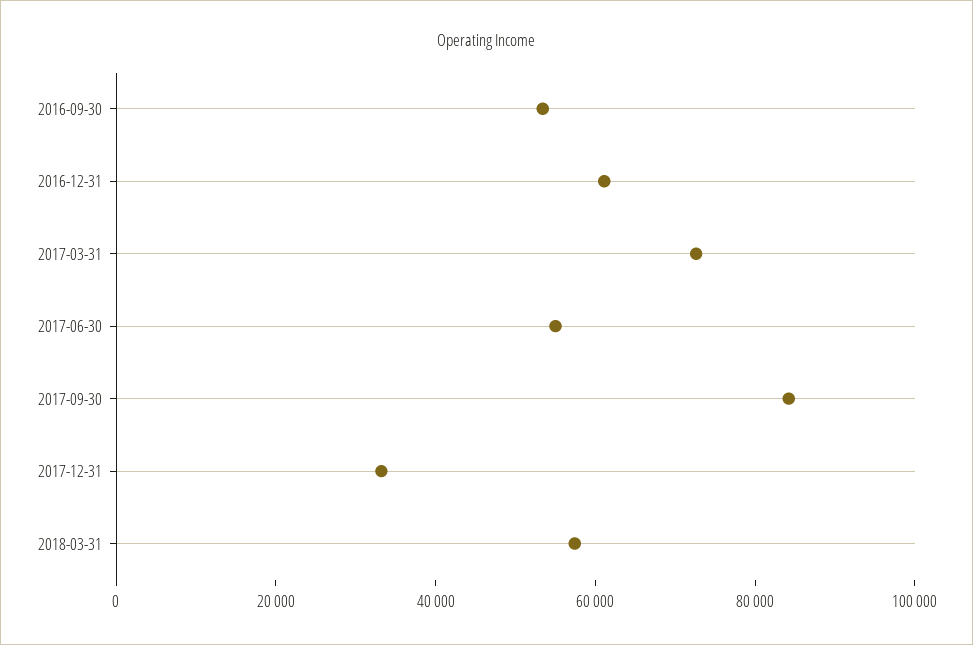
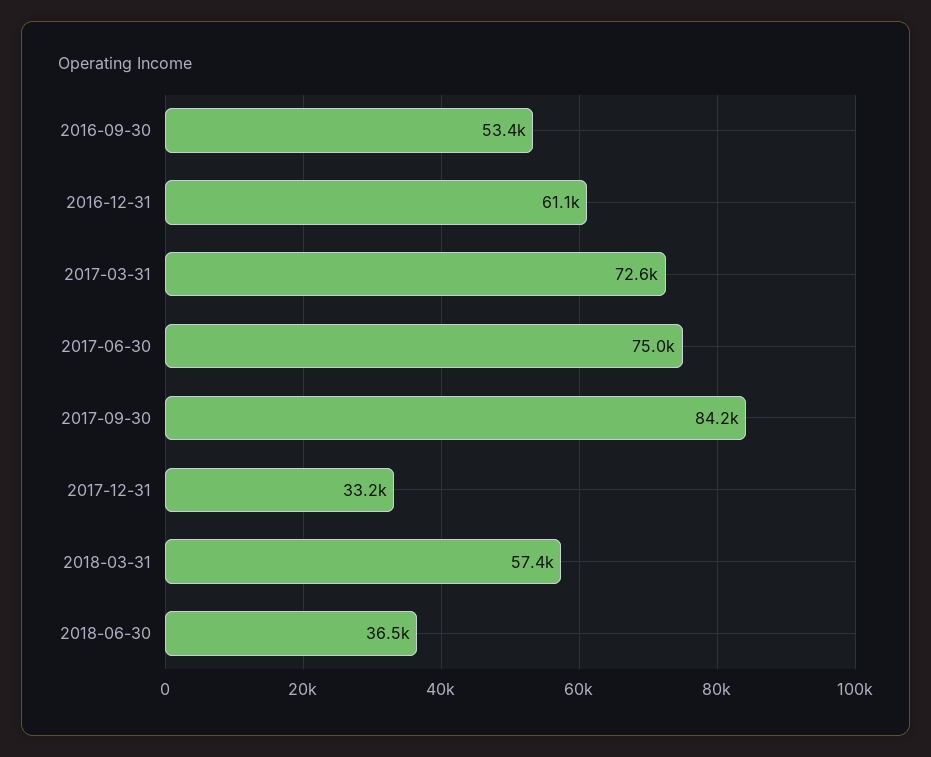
2017-06-30: 55000 -> 75000
2018-06-30: none -> 36500

